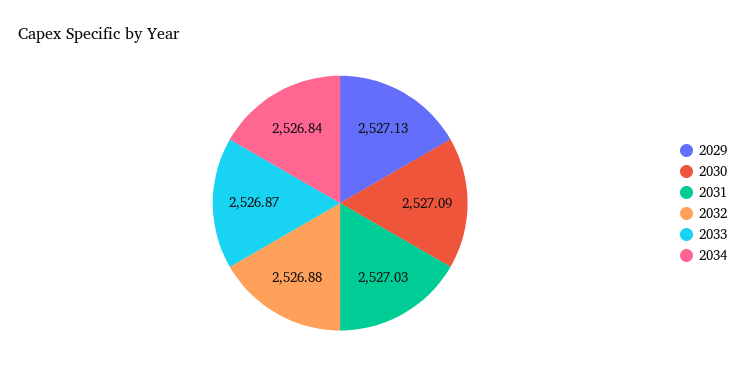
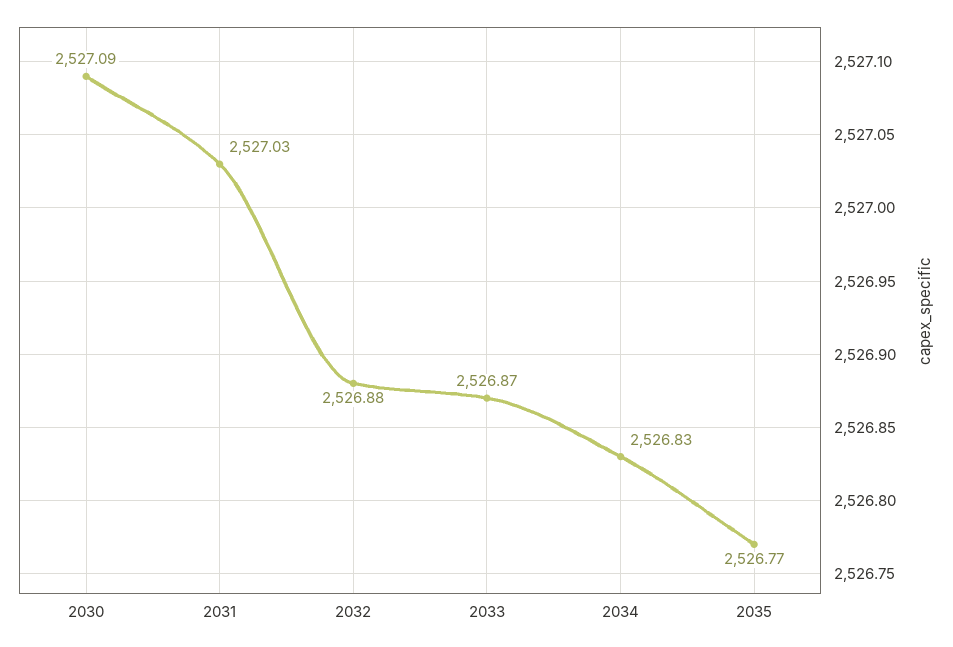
2029: 2527.13 -> none
2034: 2526.84 -> 2526.83
2035: none -> 2526.77

